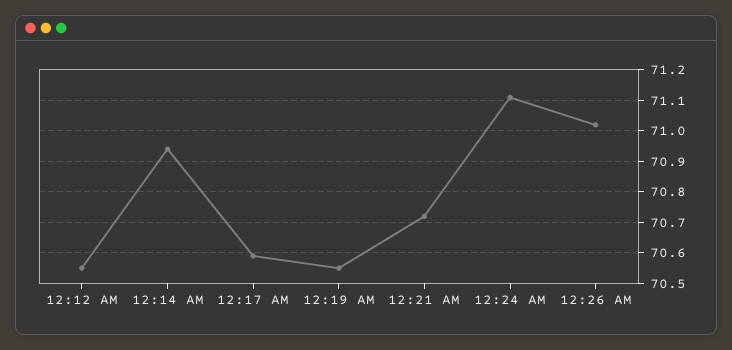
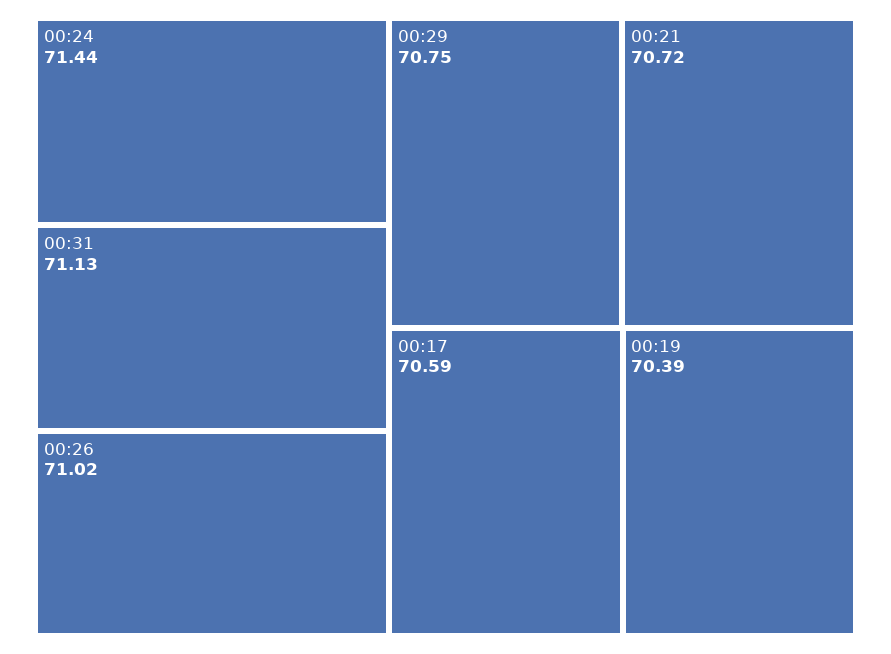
12:12 AM: 70.55 -> none
12:14 AM: 70.95 -> none
12:19 AM: 70.55 -> 70.39
12:24 AM: 71.1 -> 71.44
00:31: none -> 71.13
00:29: none -> 70.75

